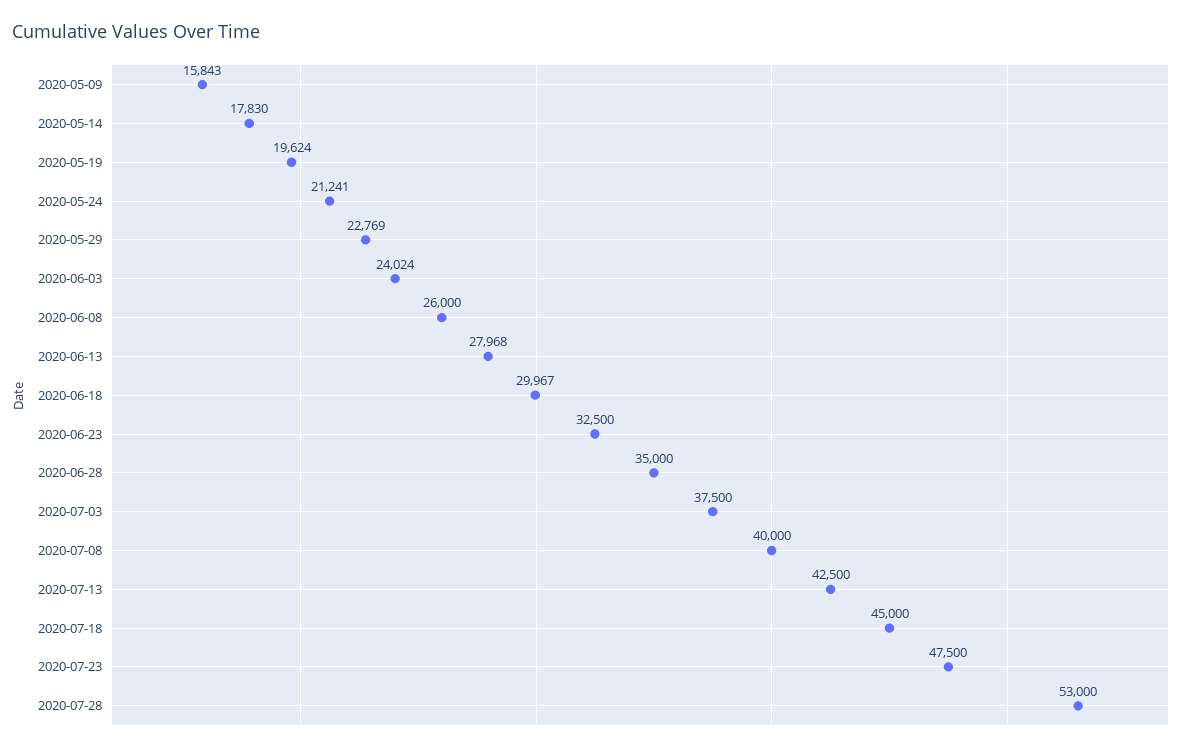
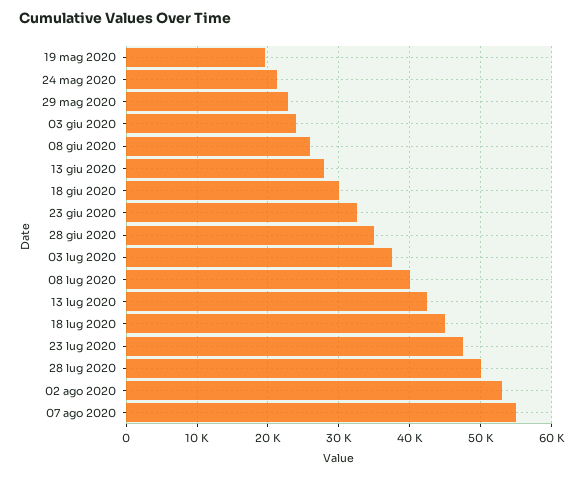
2020-05-09: 15843 -> none
2020-05-14: 17830 -> none
2020-07-28: 53000 -> 50000
02 ago 2020: none -> 53000
07 ago 2020: none -> 55000

